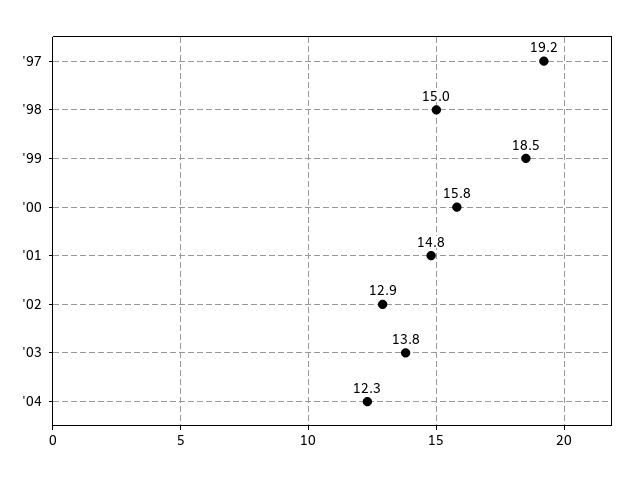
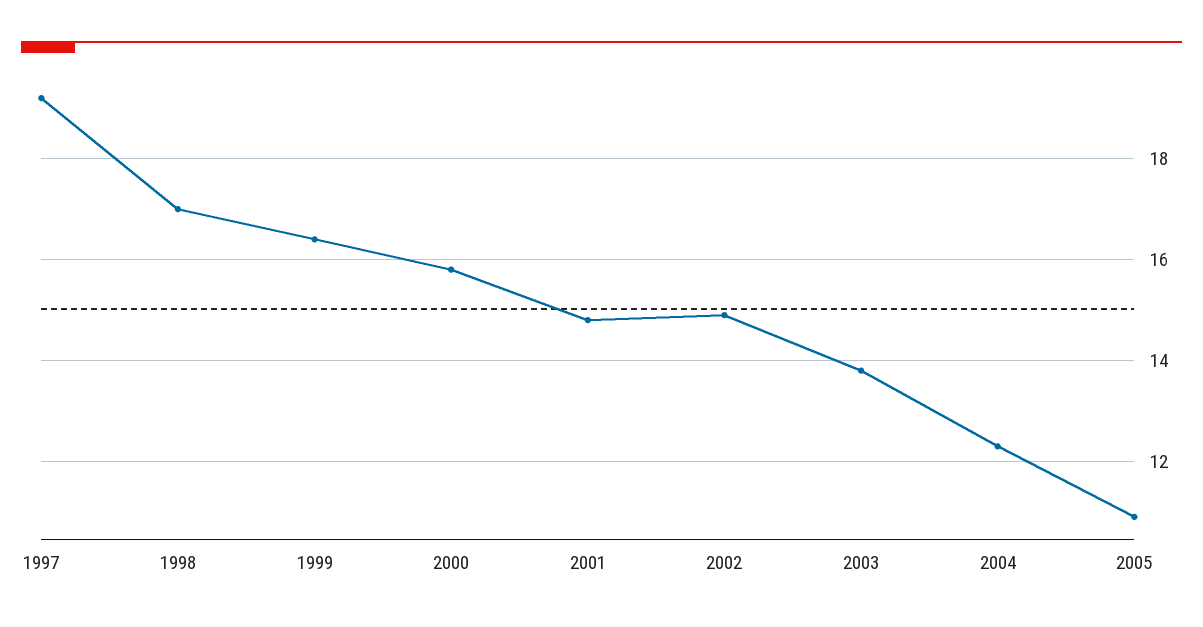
'98: 15 -> 17
'99: 18.5 -> 16.5
'02: 12.9 -> 15
2005: none -> 11

